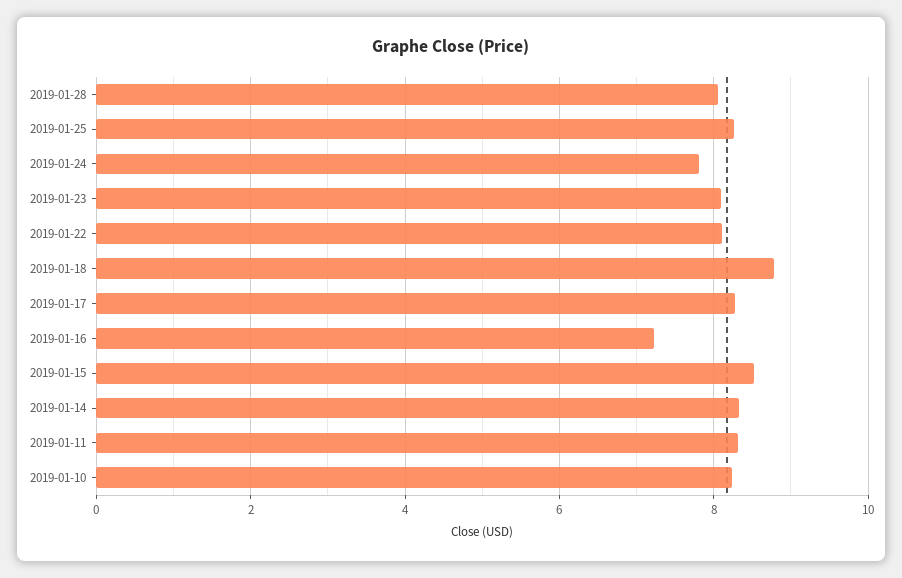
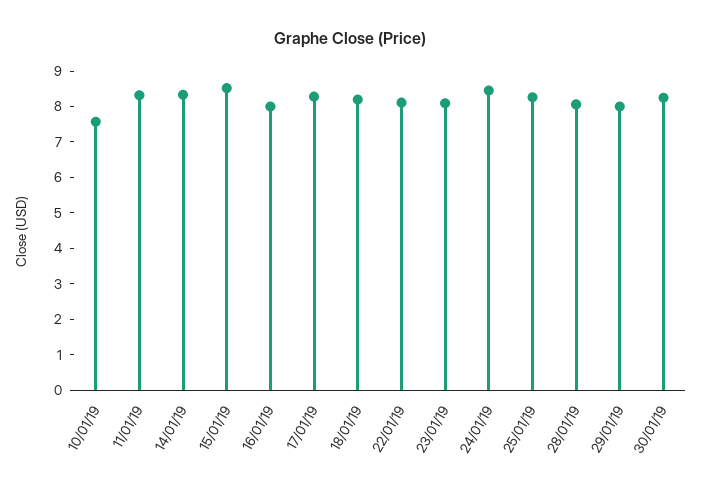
2019-01-24: 7.8 -> 8.5
2019-01-18: 8.8 -> 8.25
2019-01-16: 7.2 -> 8
2019-01-10: 8.2 -> 7.5
29/01/19: none -> 8
30/01/19: none -> 8.25

